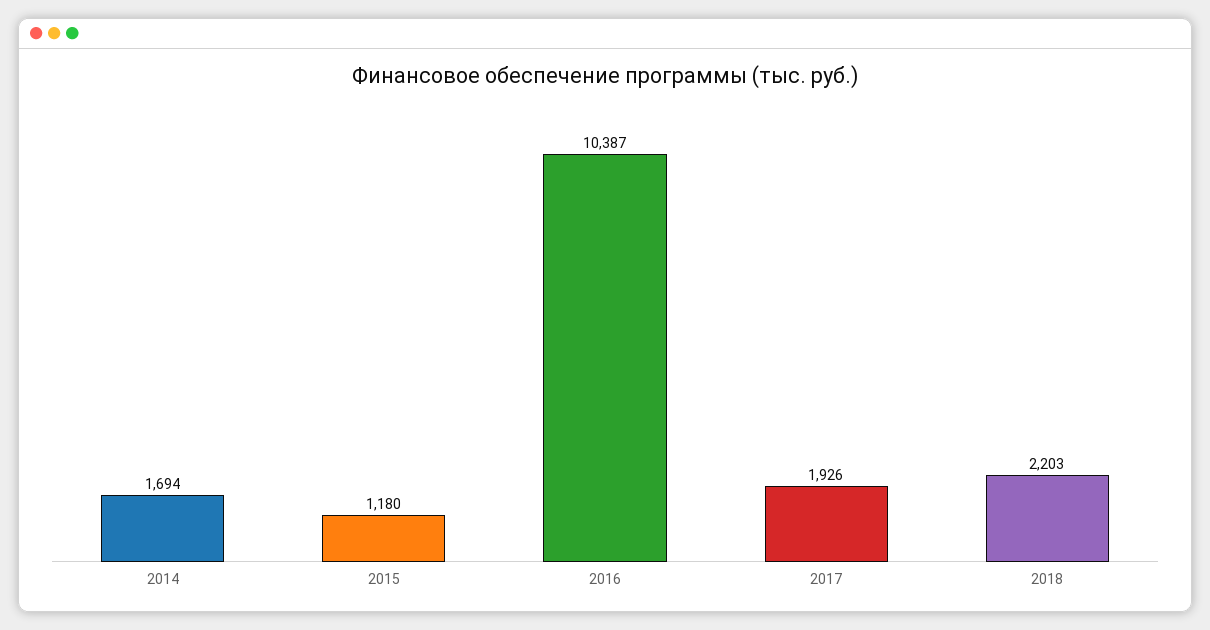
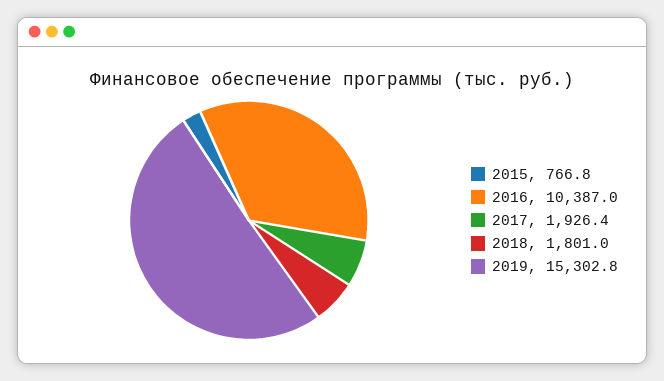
2014: 1694 -> none
2015: 1180 -> 766.8
2018: 2203 -> 1801
2019: none -> 15302.8

